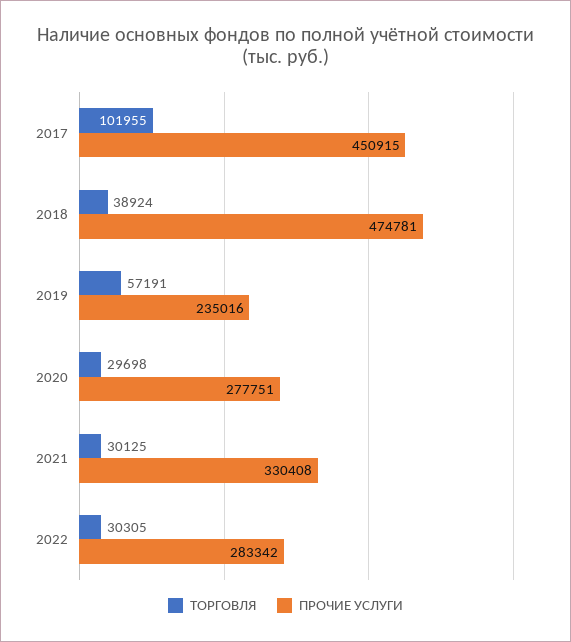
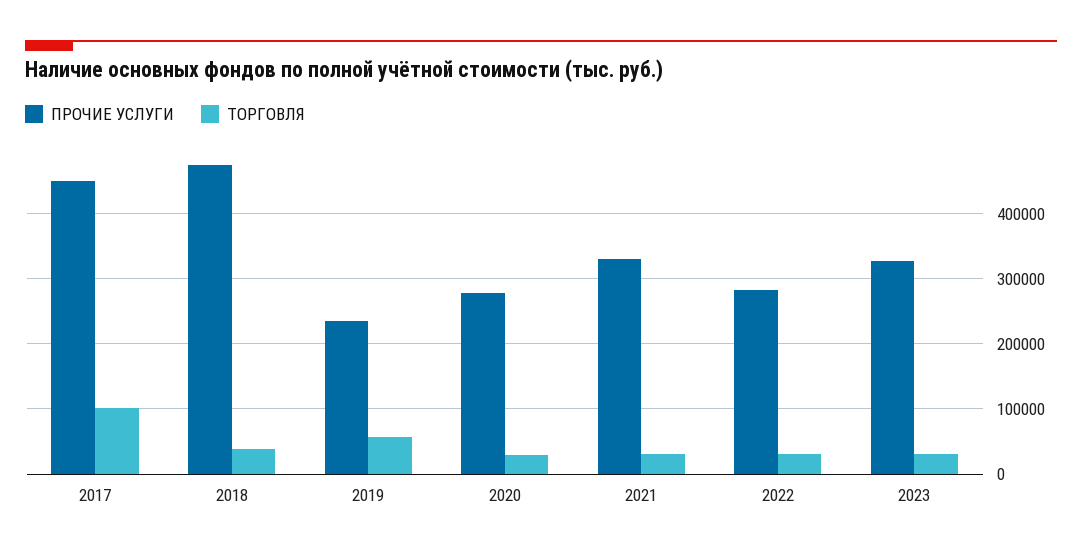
ПРОЧИЕ УСЛУГИ, 2023: none -> 330000
ТОРГОВЛЯ, 2023: none -> 30000

